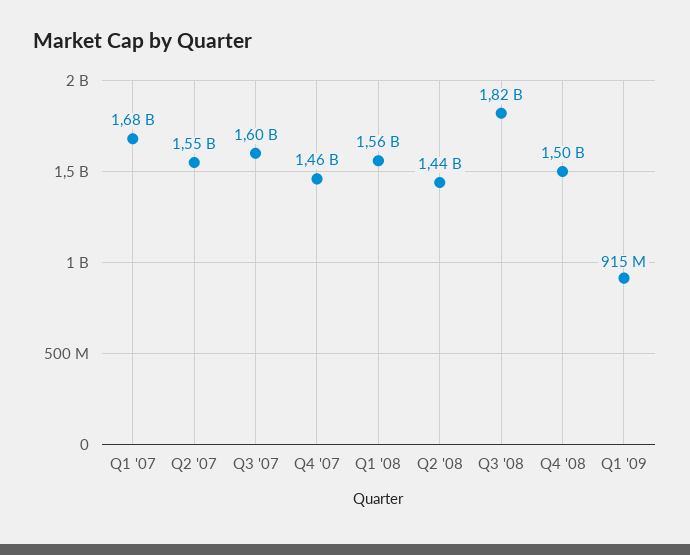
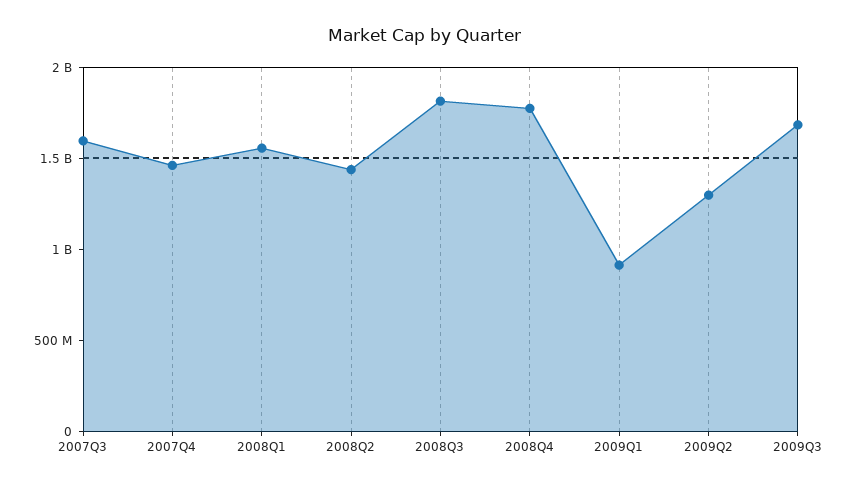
Q1 '07: 1680000000 -> none
Q2 '07: 1550000000 -> none
Q4 '08: 1500000000 -> 1800000000
2009Q2: none -> 1300000000
2009Q3: none -> 1700000000

